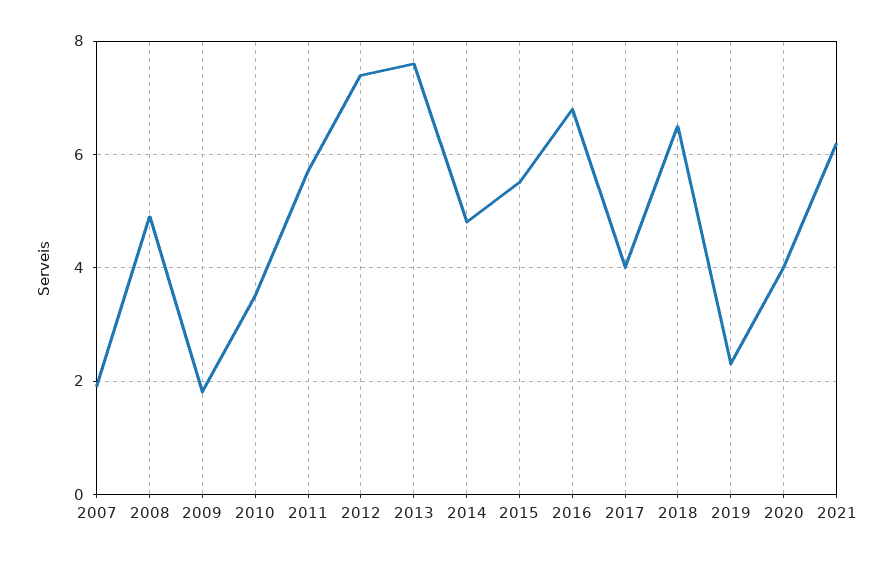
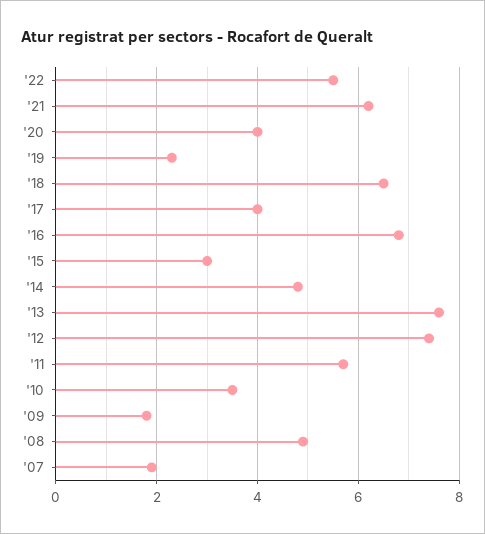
2015: 5.5 -> 3
'22: none -> 5.5

